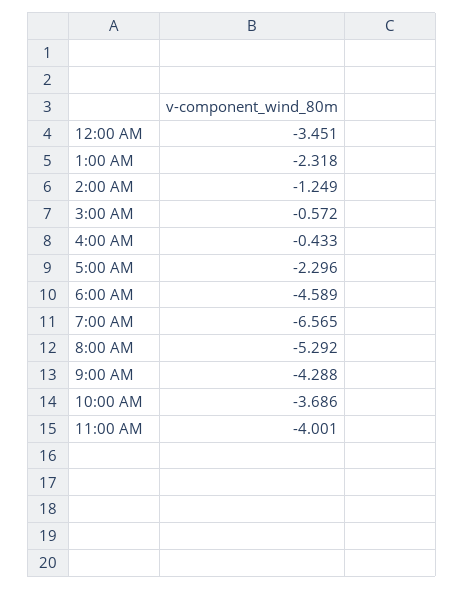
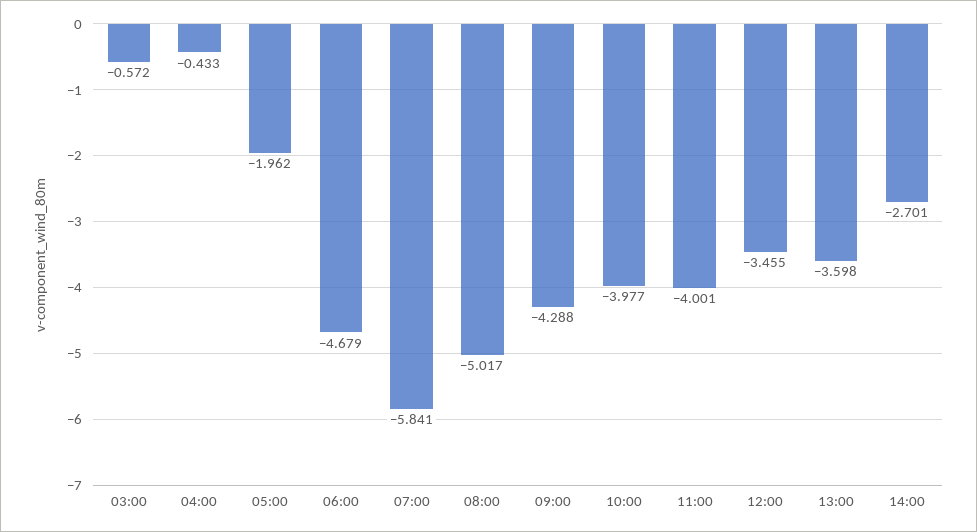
12:00 AM: -3.451 -> none
1:00 AM: -2.318 -> none
2:00 AM: -1.249 -> none
5:00 AM: -2.296 -> -1.962
6:00 AM: -4.589 -> -4.679
7:00 AM: -6.565 -> -5.841
8:00 AM: -5.292 -> -5.017
10:00 AM: -3.686 -> -3.977
12:00: none -> -3.455
13:00: none -> -3.598
14:00: none -> -2.701

